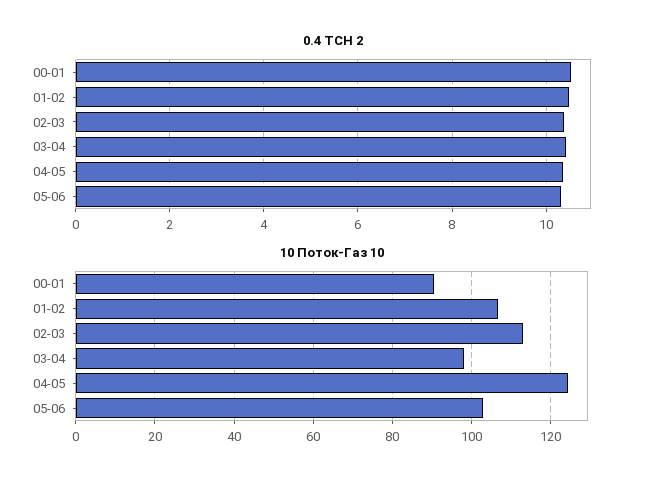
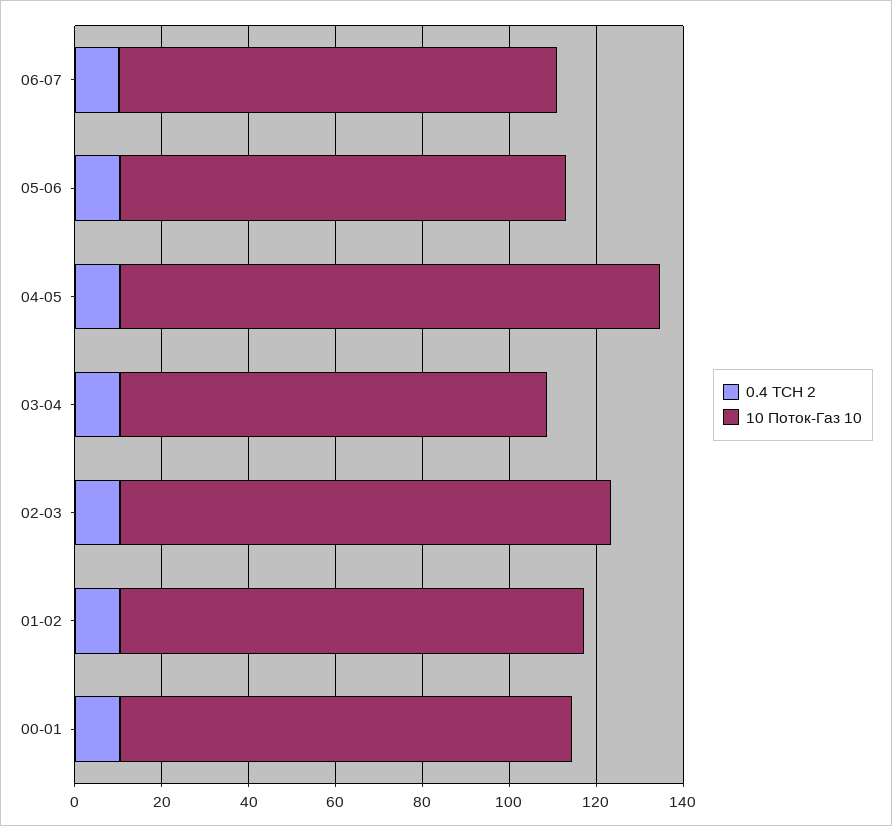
10 Поток-Газ 10, 00-01: 90 -> 105
0.4 ТСН 2, 06-07: none -> 10
10 Поток-Газ 10, 06-07: none -> 100

